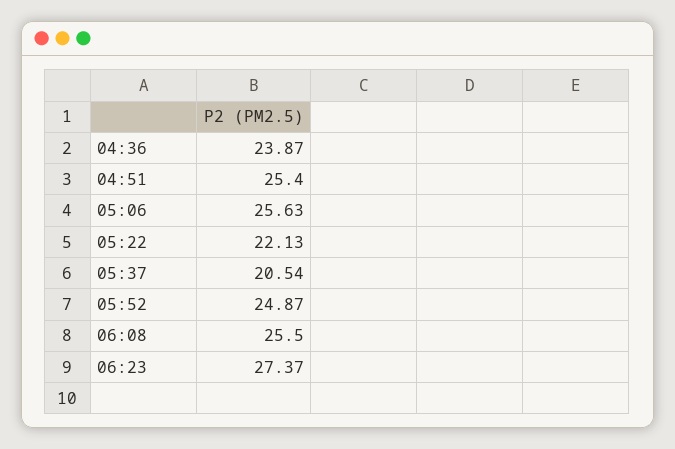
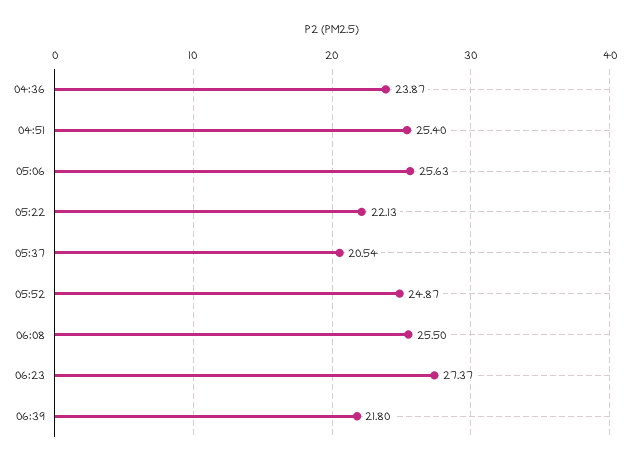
06:39: none -> 21.8

